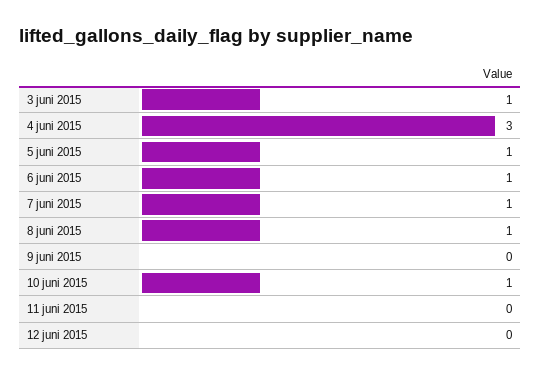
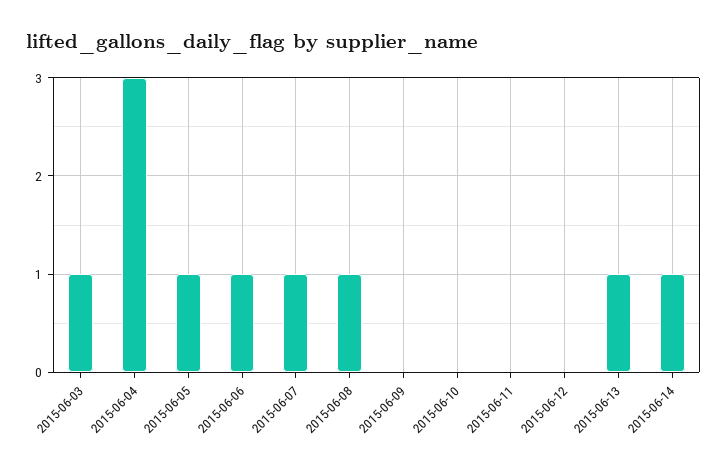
10 juni 2015: 1 -> 0
2015-06-13: none -> 1
2015-06-14: none -> 1

